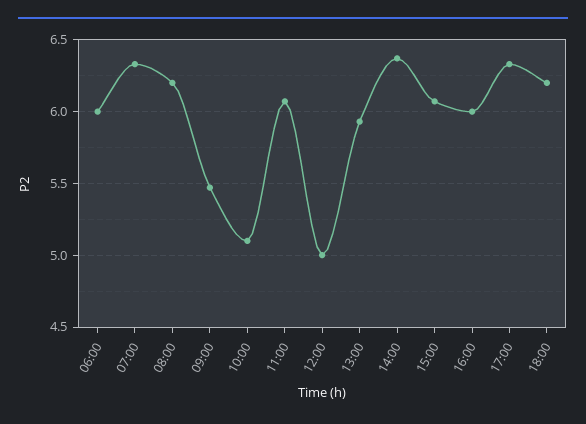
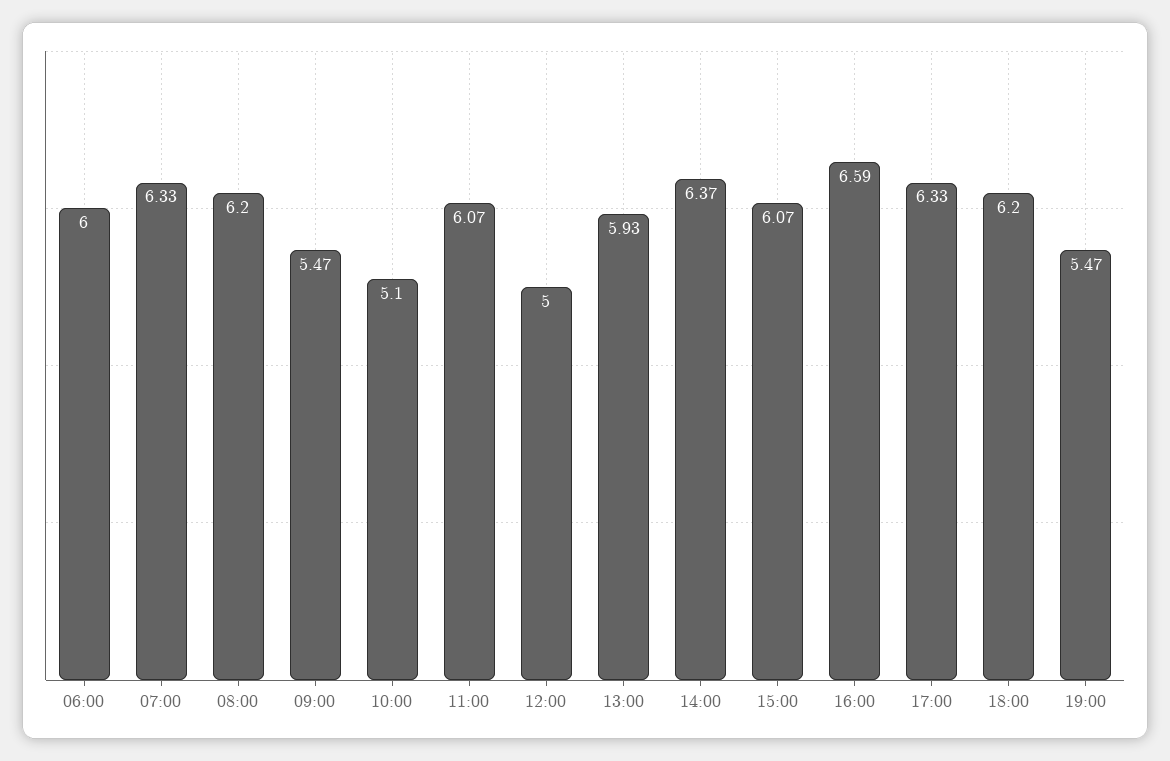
16:00: 6 -> 6.59
19:00: none -> 5.47

